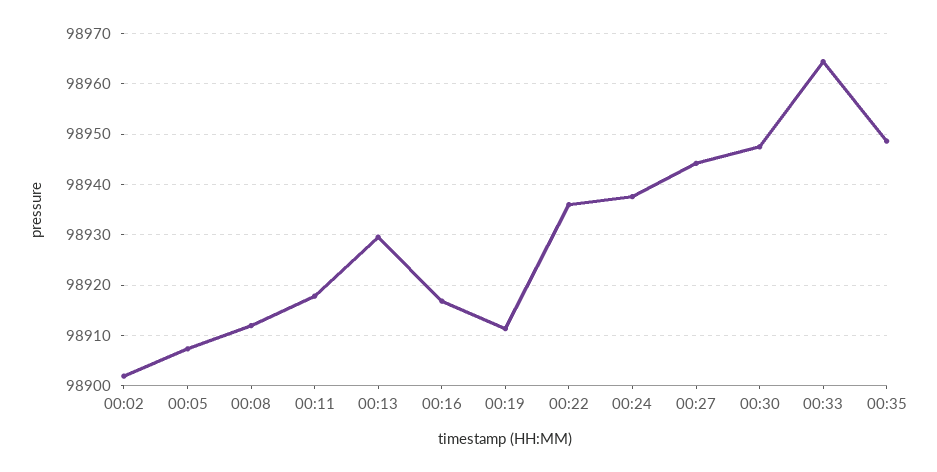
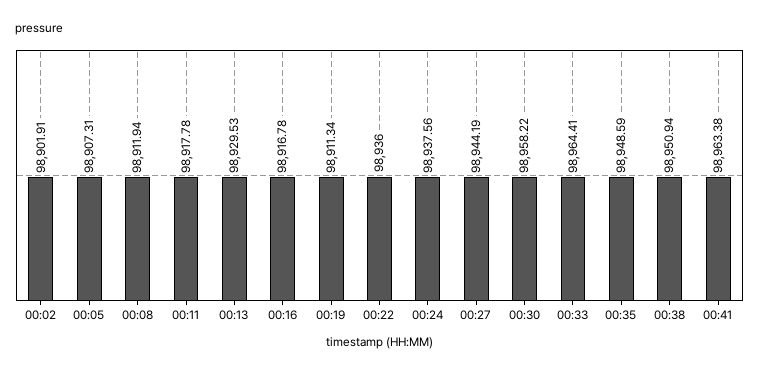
00:30: 98948 -> 98958.22
00:38: none -> 98950.94
00:41: none -> 98963.38

